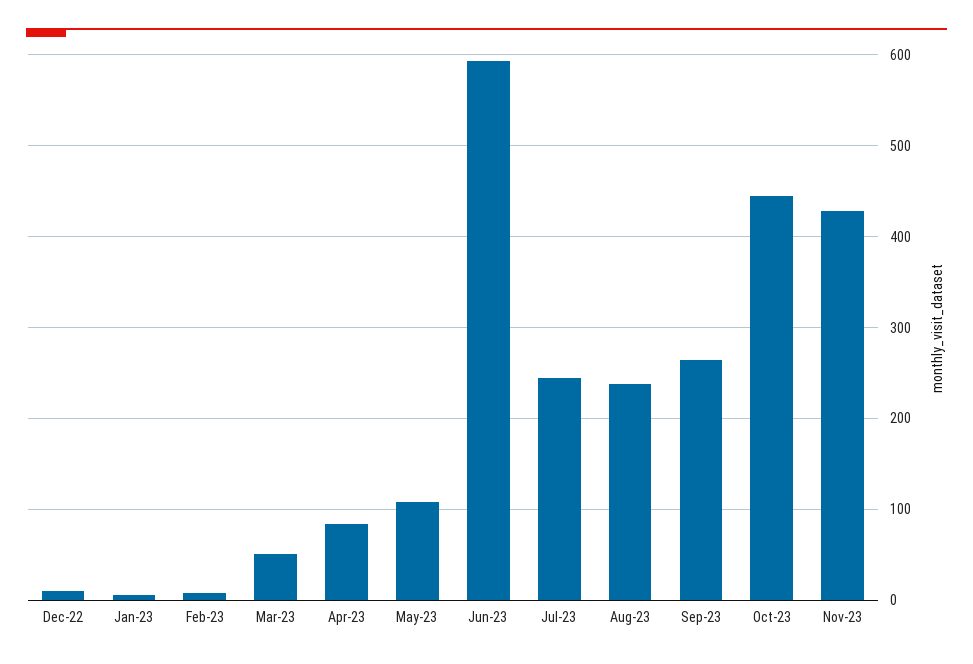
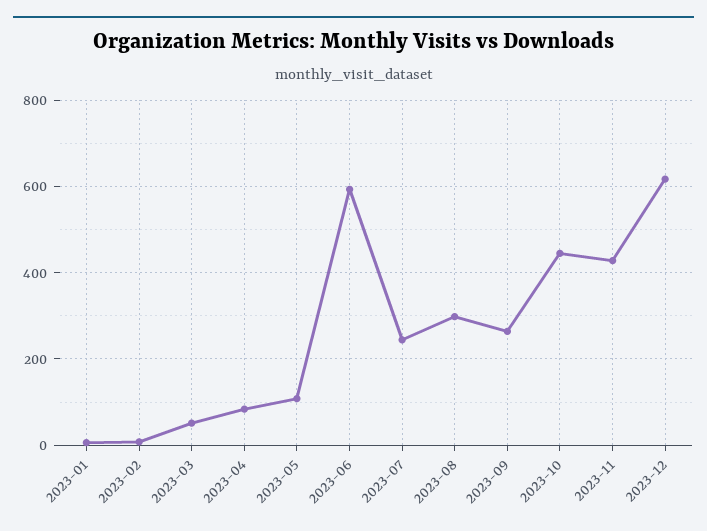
Dec-22: 10 -> none
Aug-23: 240 -> 300
2023-12: none -> 620

